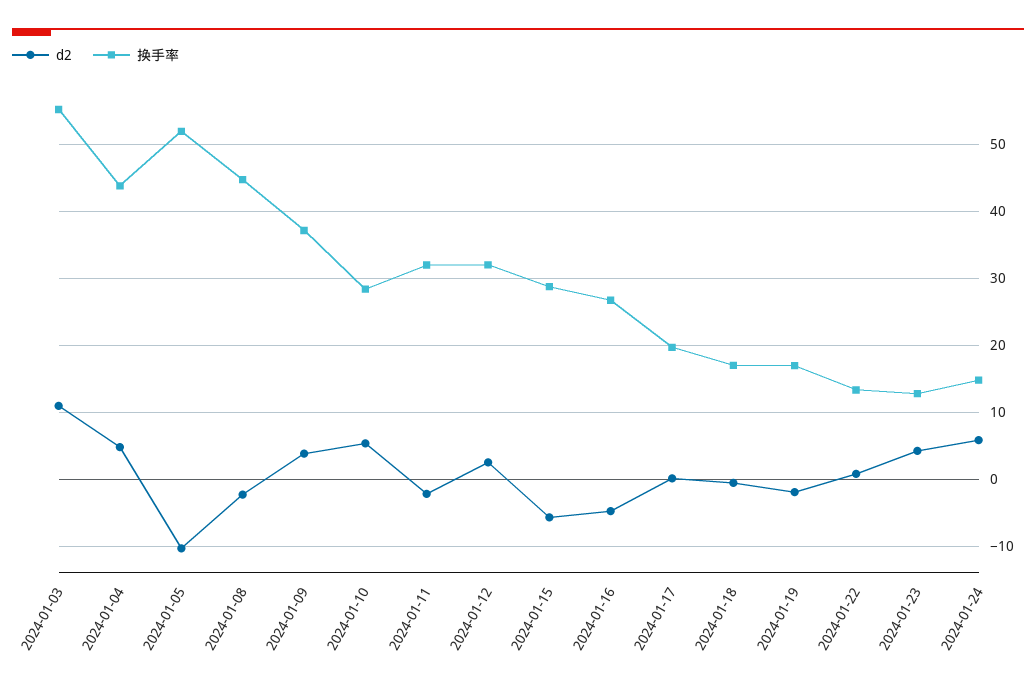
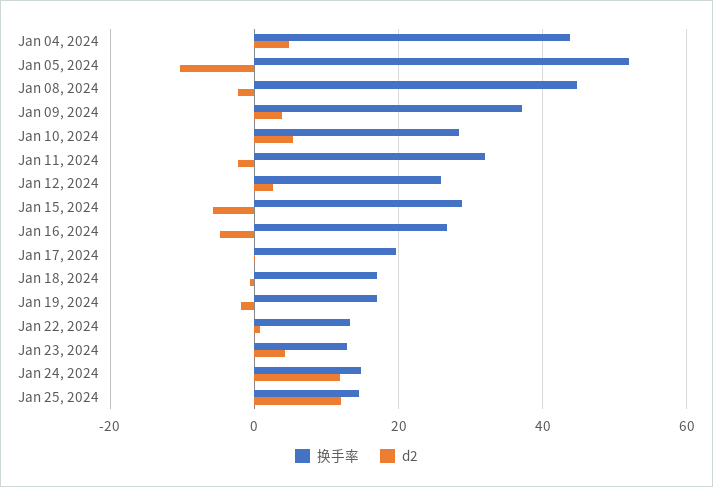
d2, 2024-01-03: 11 -> none
换手率, 2024-01-03: 55 -> none
换手率, 2024-01-12: 32 -> 26
d2, 2024-01-24: 6 -> 12
换手率, Jan 25, 2024: none -> 14
d2, Jan 25, 2024: none -> 12

